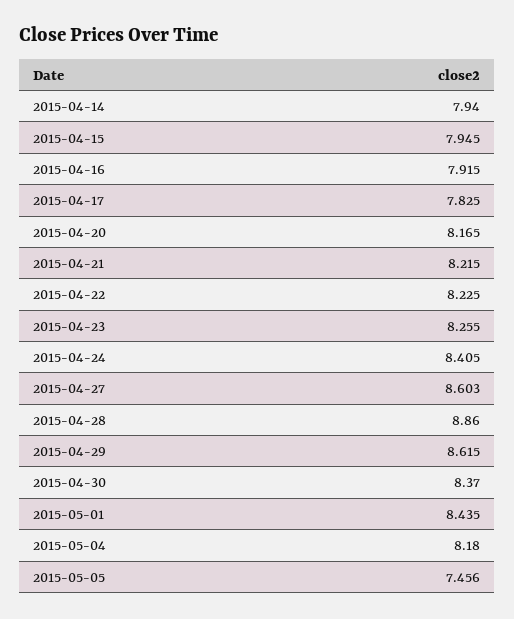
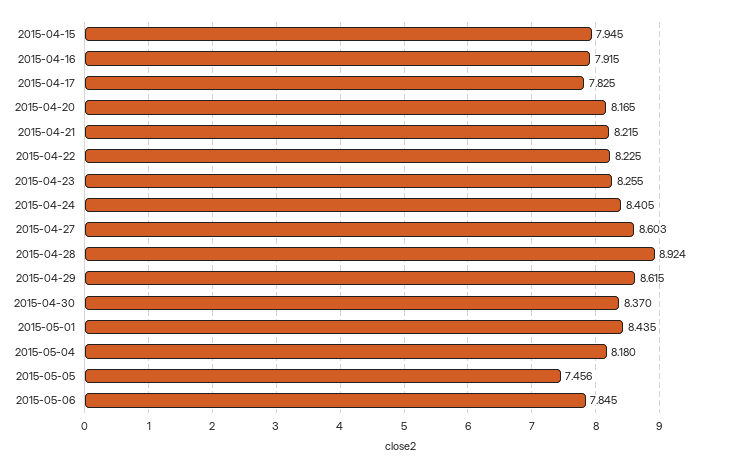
2015-04-14: 7.94 -> none
2015-04-28: 8.86 -> 8.924
2015-05-06: none -> 7.845

